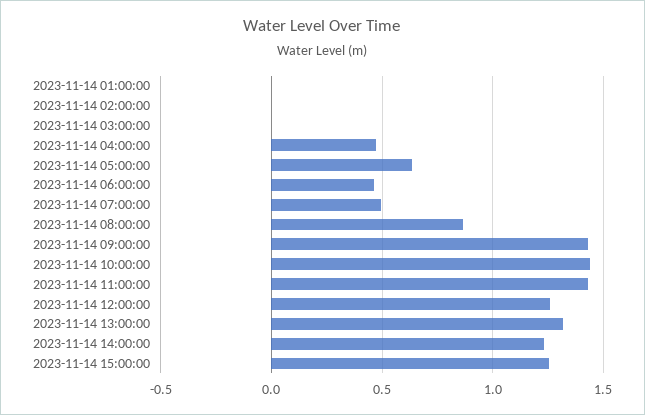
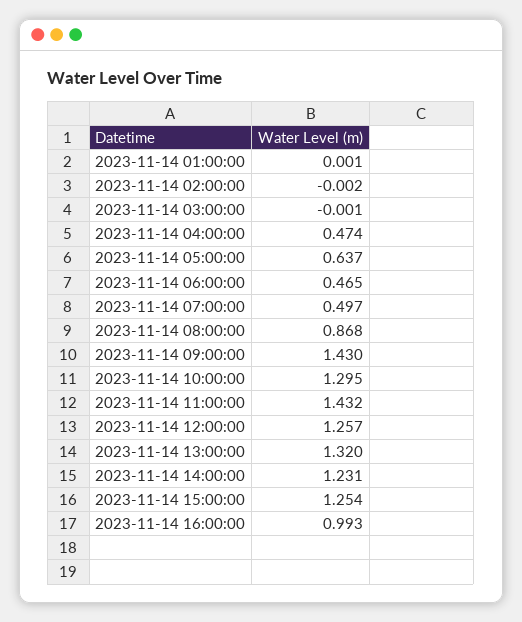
2023-11-14 10:00:00: 1.45 -> 1.295
2023-11-14 16:00:00: none -> 0.993

